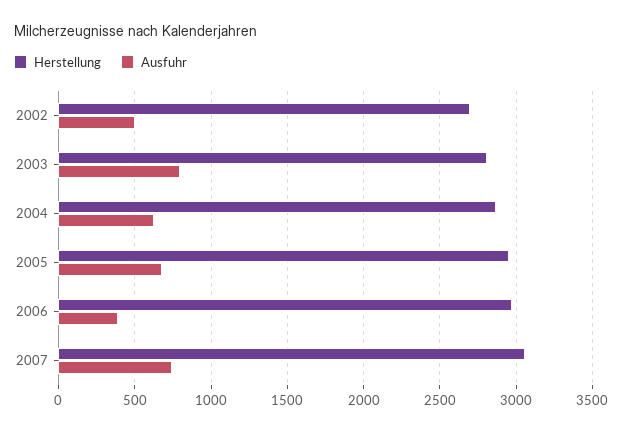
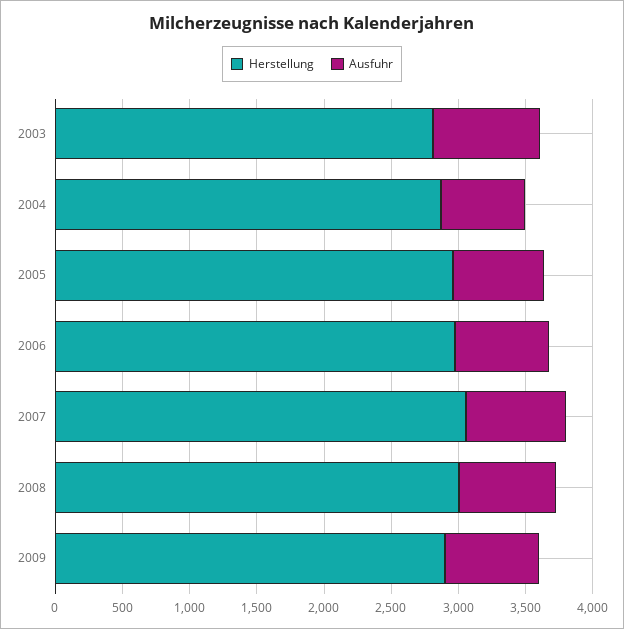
Herstellung, 2002: 2700 -> none
Ausfuhr, 2002: 500 -> none
Ausfuhr, 2006: 400 -> 700
Herstellung, 2008: none -> 3000
Ausfuhr, 2008: none -> 700
Herstellung, 2009: none -> 2900
Ausfuhr, 2009: none -> 700

